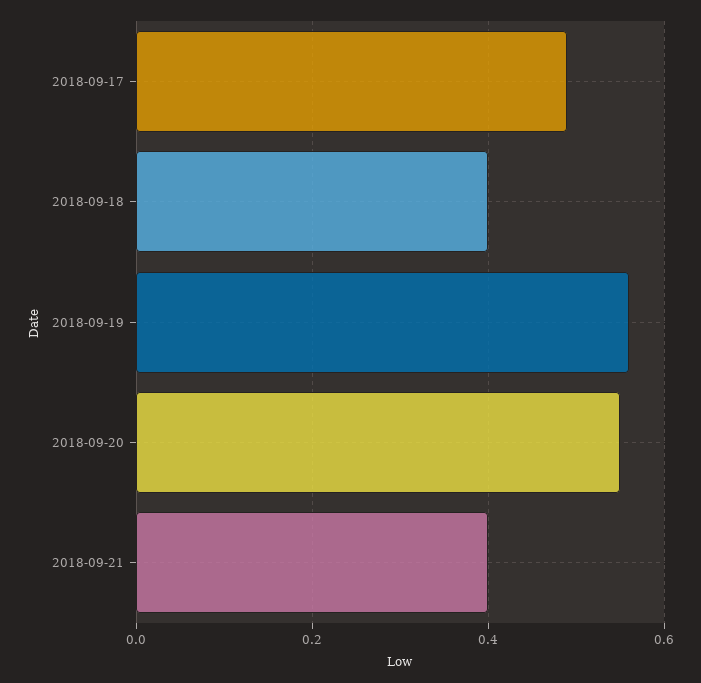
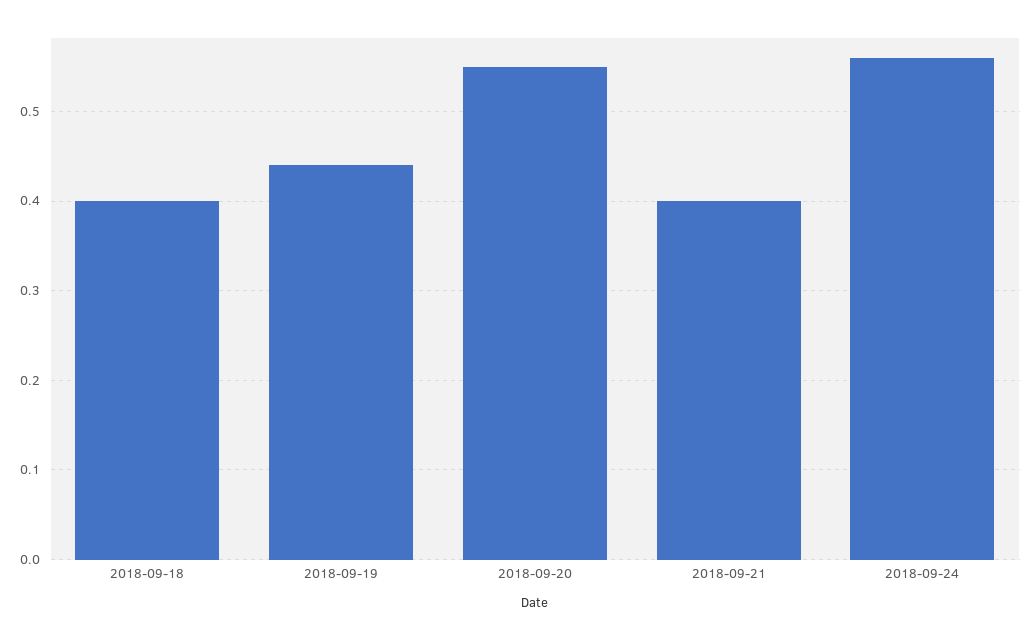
2018-09-17: 0.5 -> none
2018-09-19: 0.55 -> 0.44
2018-09-24: none -> 0.56

